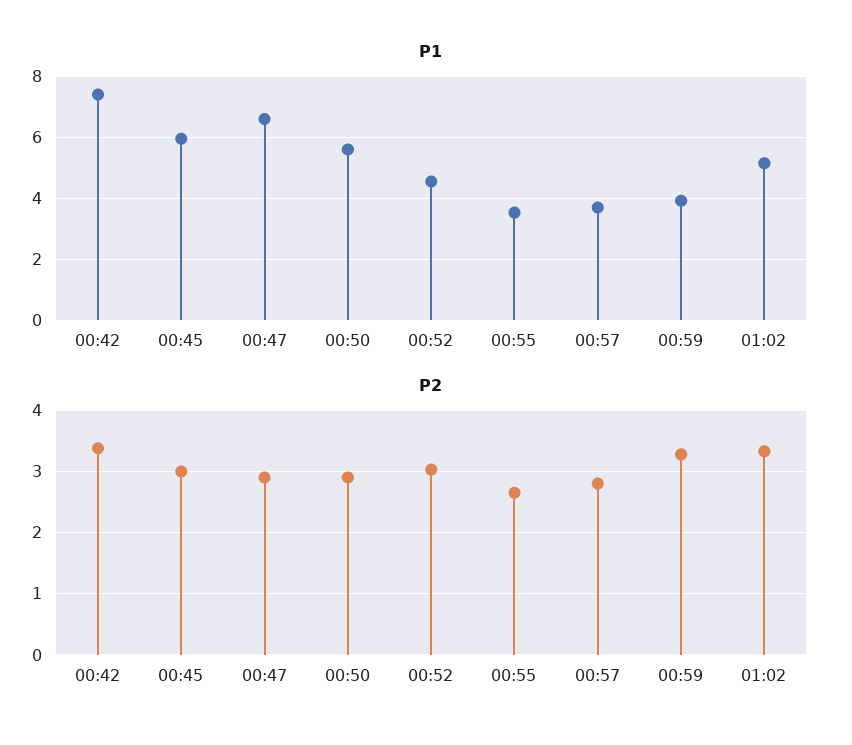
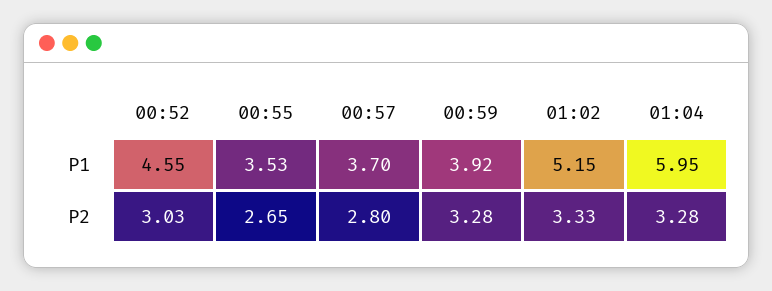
P1, 00:42: 7.4 -> none
P1, 00:45: 6 -> none
P1, 00:47: 6.6 -> none
P1, 00:50: 5.6 -> none
P2, 00:42: 3.4 -> none
P2, 00:45: 3 -> none
P2, 00:47: 2.9 -> none
P2, 00:50: 2.9 -> none
P1, 01:04: none -> 5.95
P2, 01:04: none -> 3.28

